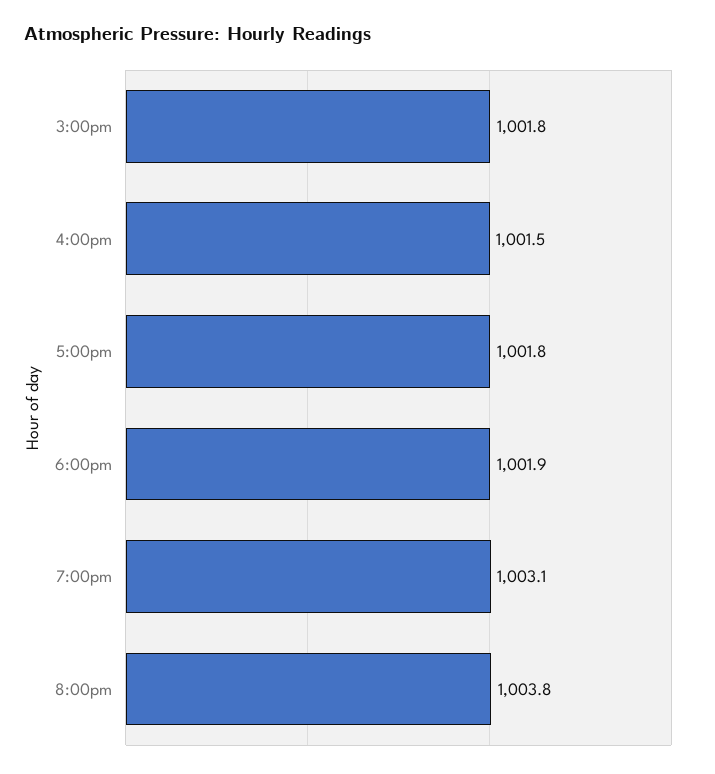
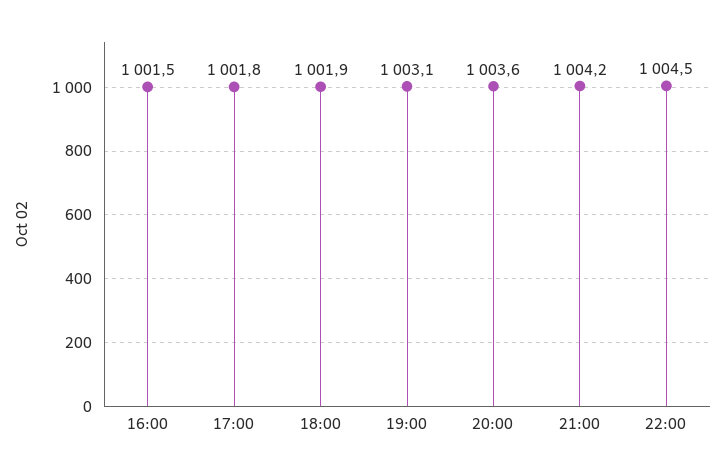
3:00pm: 1001.8 -> none
8:00pm: 1003.8 -> 1003.6
21:00: none -> 1004.2
22:00: none -> 1004.5

